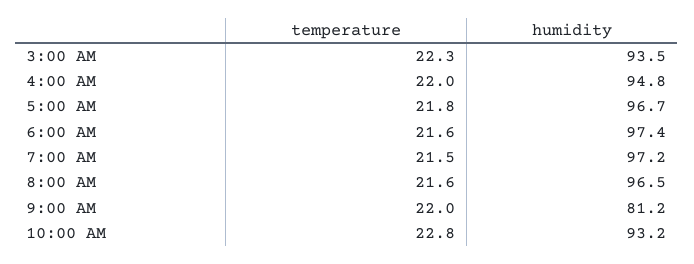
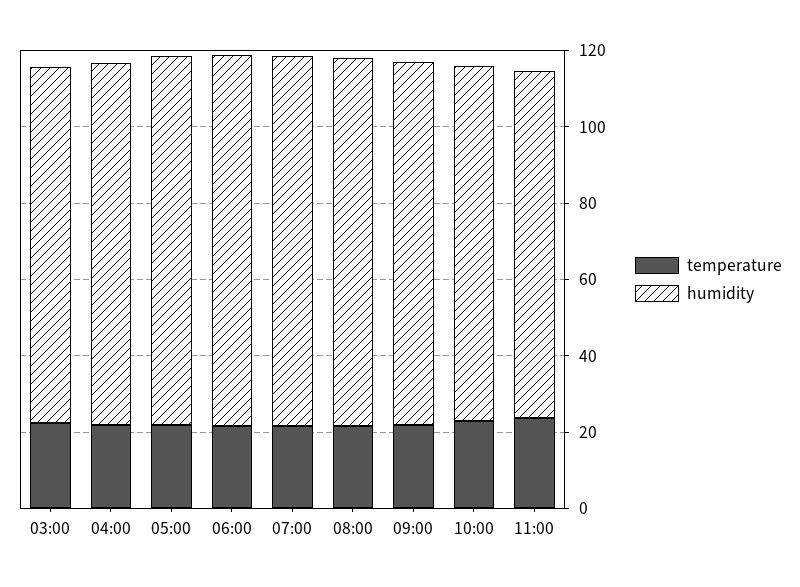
humidity, 9:00 AM: 81.2 -> 95
temperature, 11:00: none -> 25
humidity, 11:00: none -> 90

